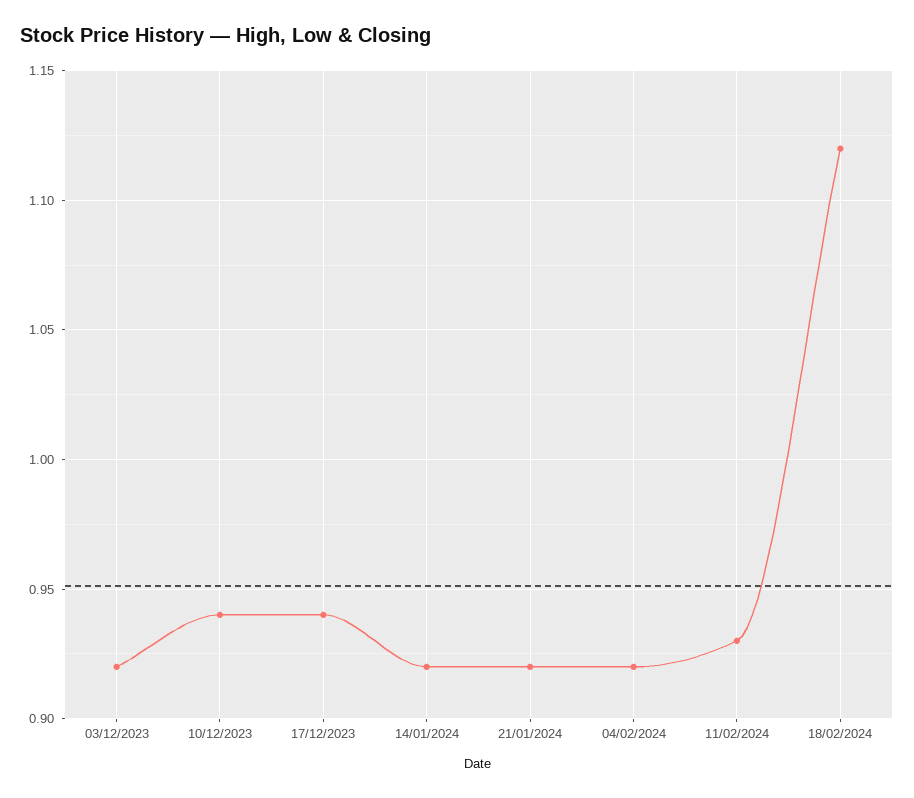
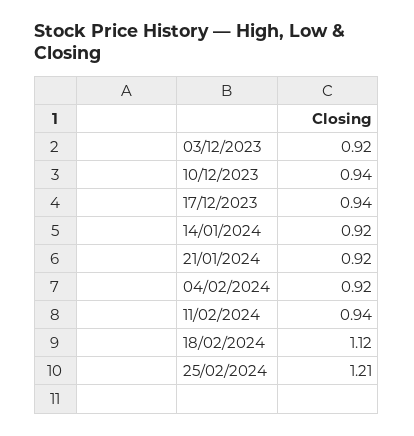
11/02/2024: 0.93 -> 0.94
25/02/2024: none -> 1.21

